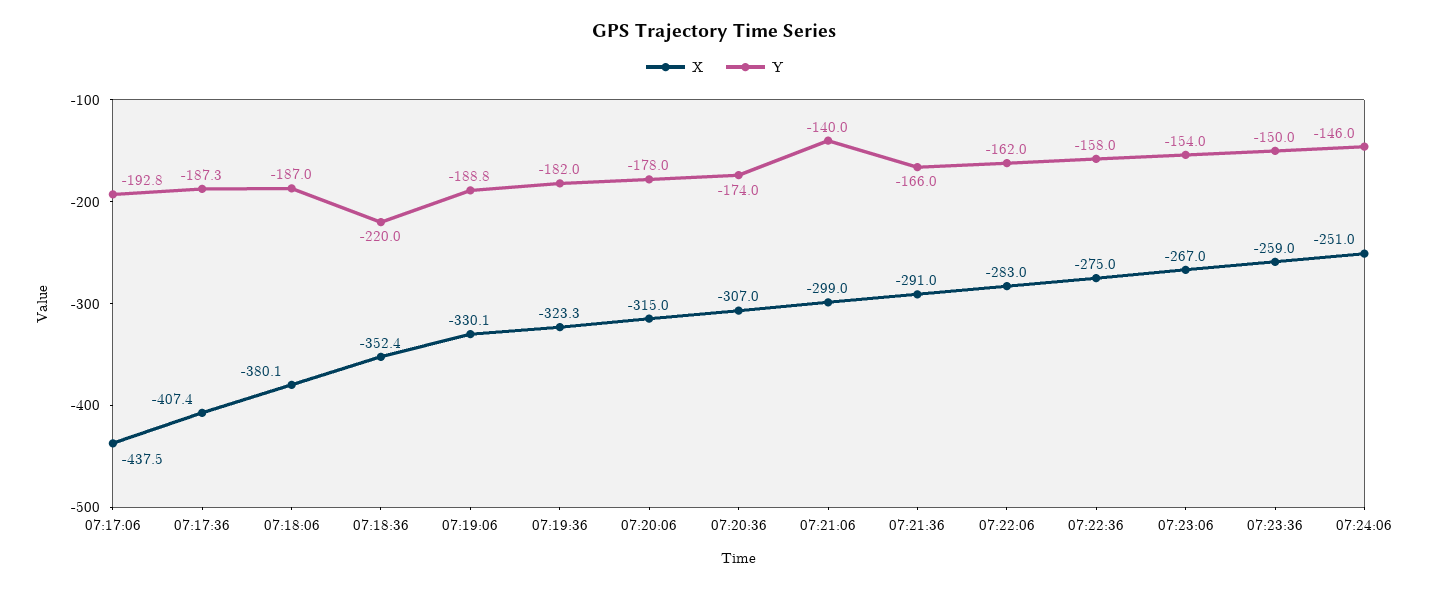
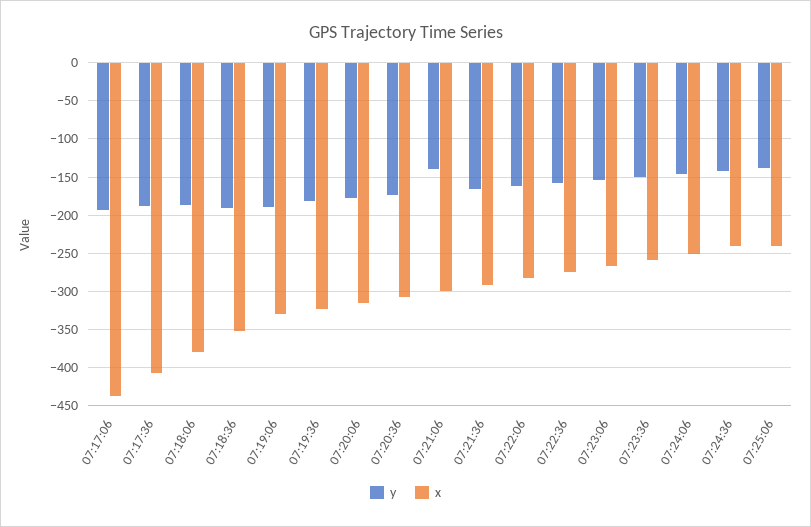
Y, 07:18:36: -220 -> -190
Y, 07:24:36: none -> -140
X, 07:24:36: none -> -240
Y, 07:25:06: none -> -140
X, 07:25:06: none -> -240

